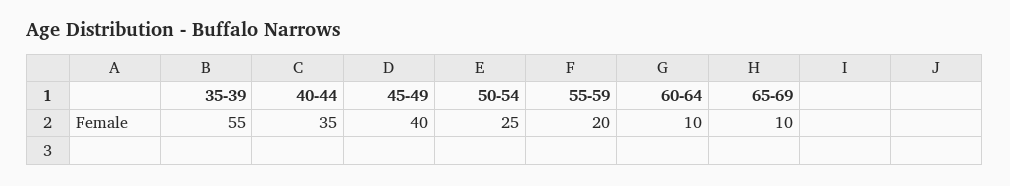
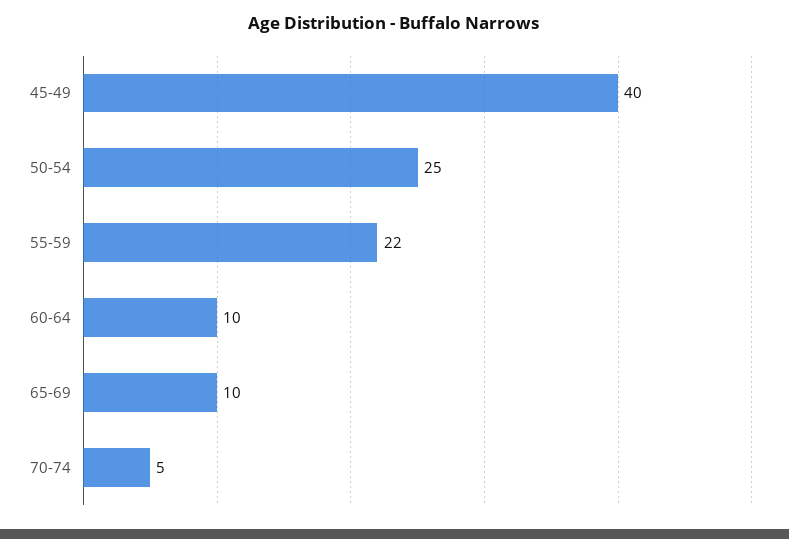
35-39: 55 -> none
40-44: 35 -> none
55-59: 20 -> 22
70-74: none -> 5

